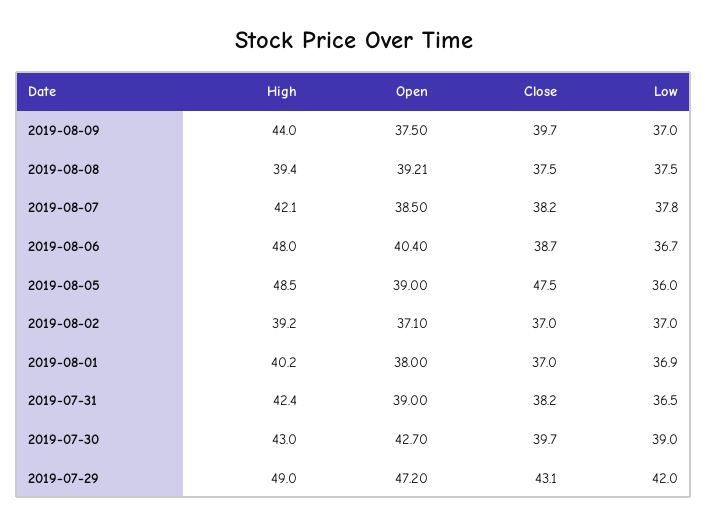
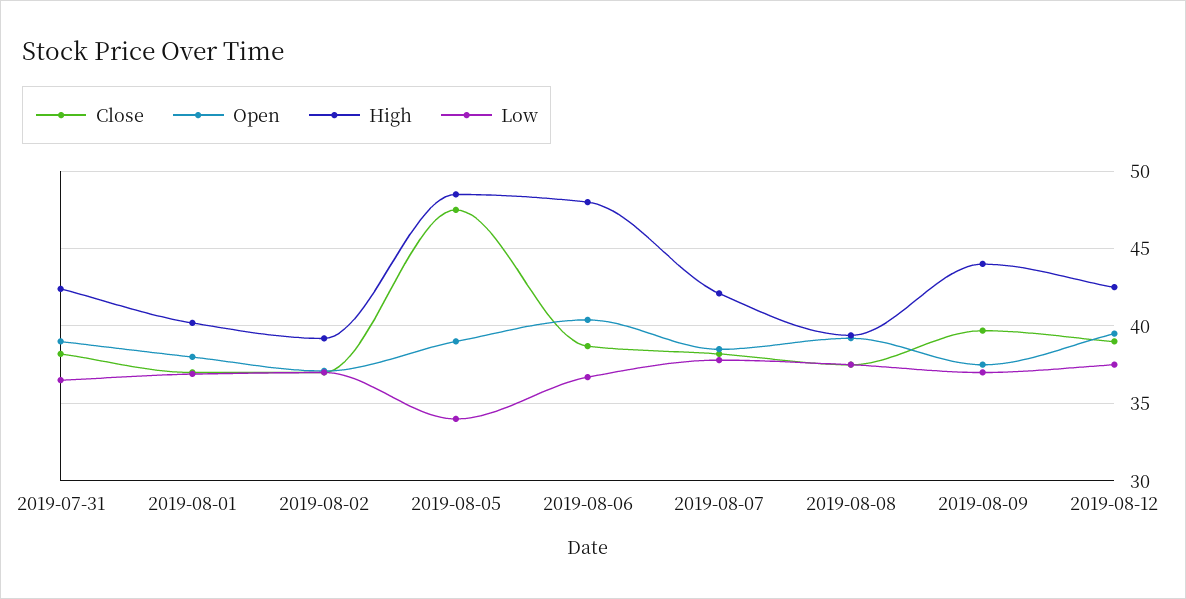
Low, 2019-08-05: 36 -> 34
High, 2019-07-30: 43 -> none
Open, 2019-07-30: 42.7 -> none
Close, 2019-07-30: 39.7 -> none
Low, 2019-07-30: 39 -> none
High, 2019-07-29: 49 -> none
Open, 2019-07-29: 47.2 -> none
Close, 2019-07-29: 43.1 -> none
Low, 2019-07-29: 42 -> none
Close, 2019-08-12: none -> 39
Open, 2019-08-12: none -> 39.5
High, 2019-08-12: none -> 42.5
Low, 2019-08-12: none -> 37.5

